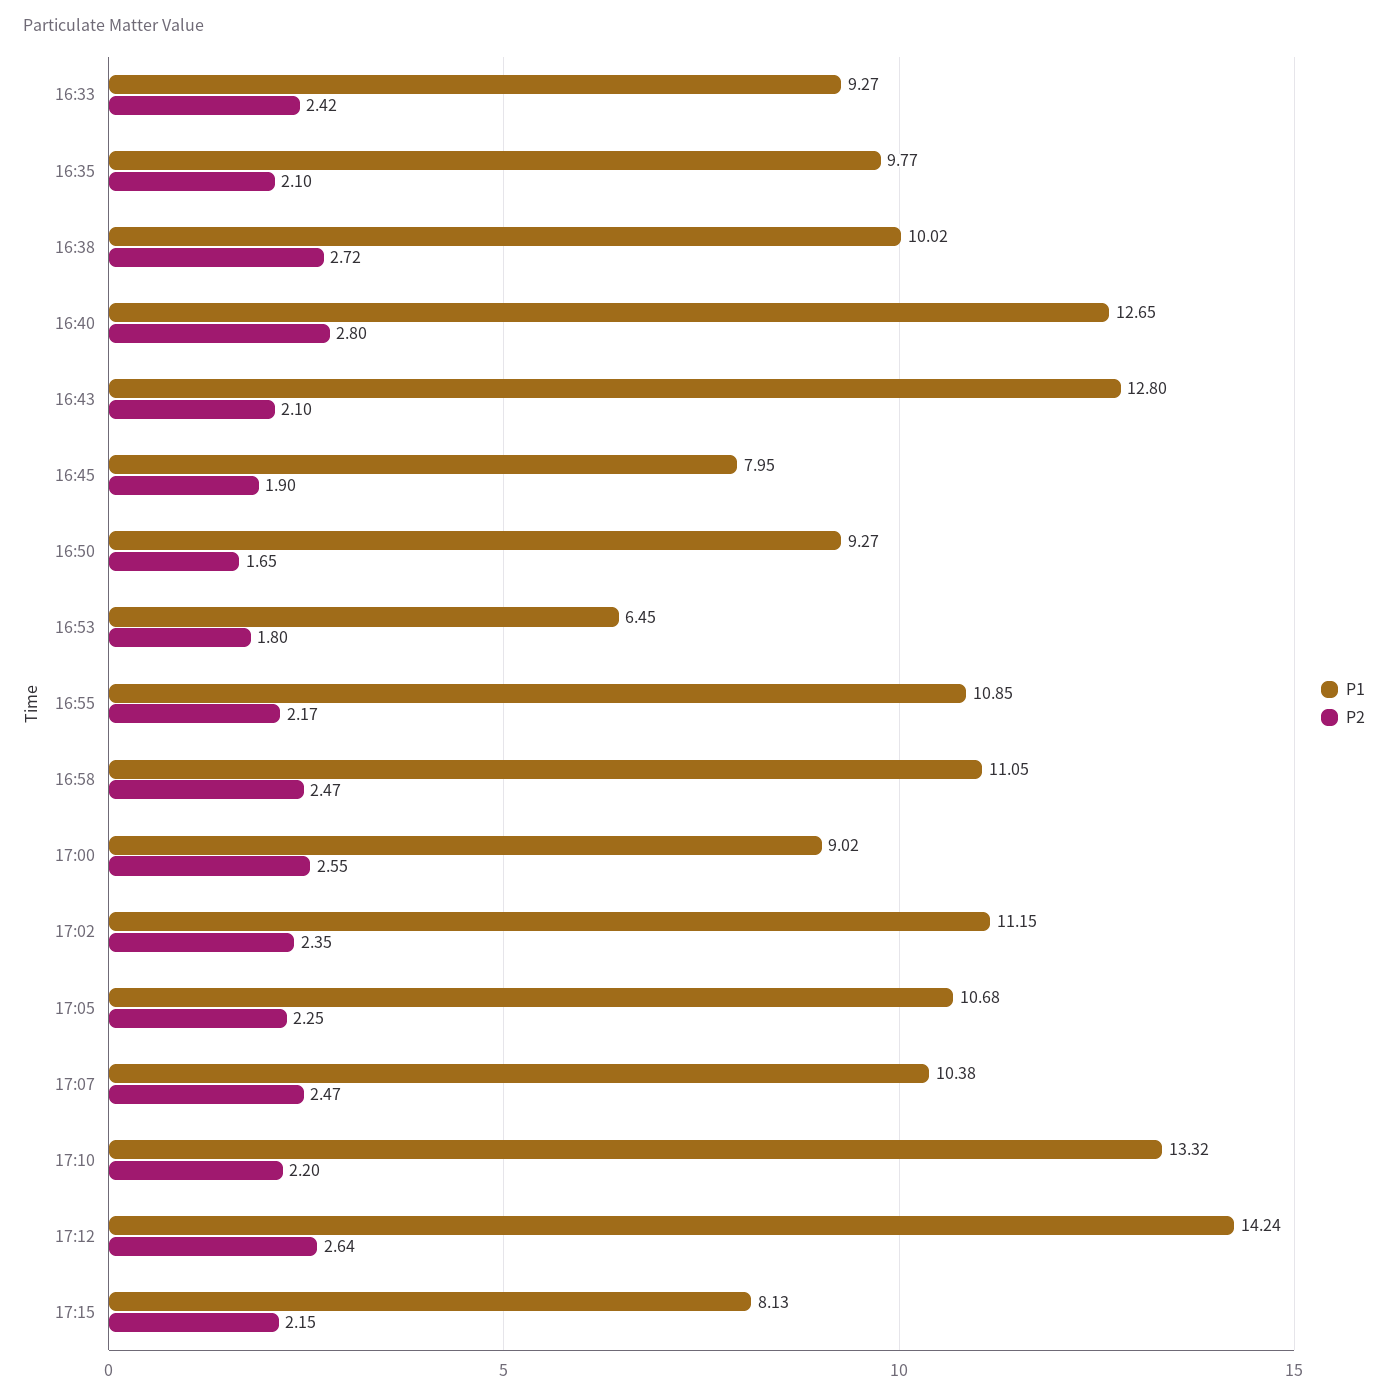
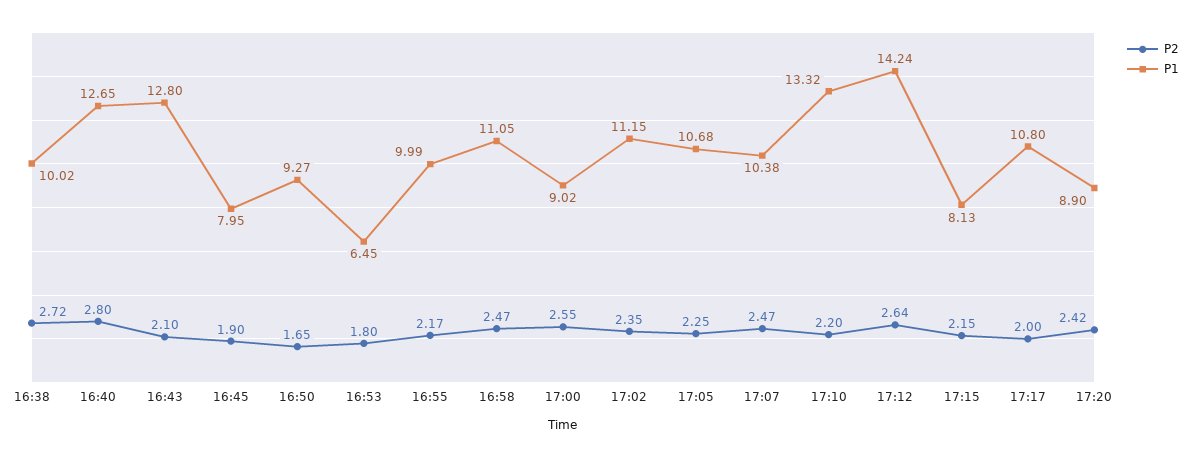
P1, 16:33: 9.27 -> none
P2, 16:33: 2.42 -> none
P1, 16:35: 9.77 -> none
P2, 16:35: 2.1 -> none
P1, 16:55: 10.85 -> 9.99
P2, 17:17: none -> 2
P1, 17:17: none -> 10.8
P2, 17:20: none -> 2.42
P1, 17:20: none -> 8.9

